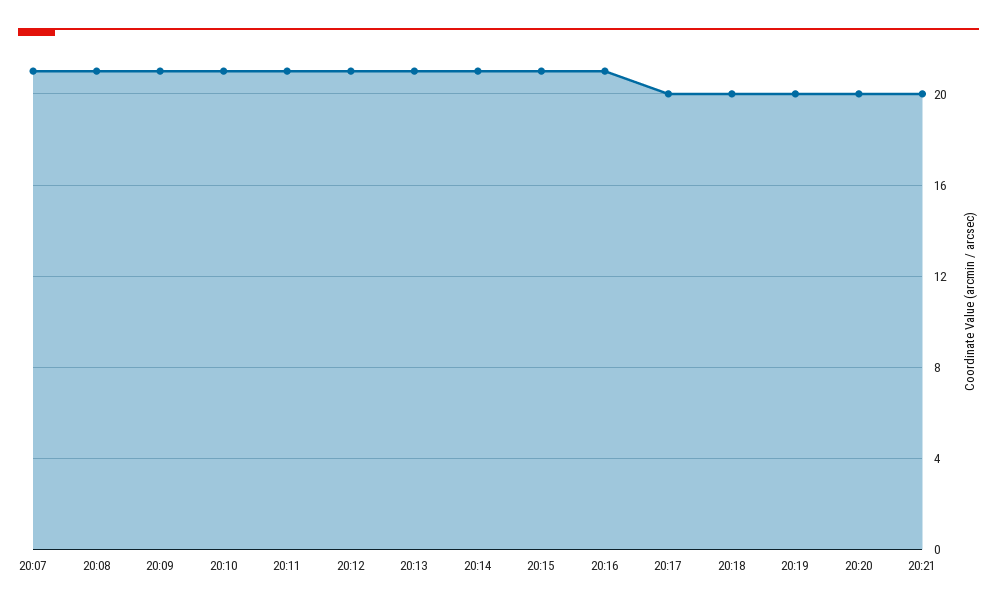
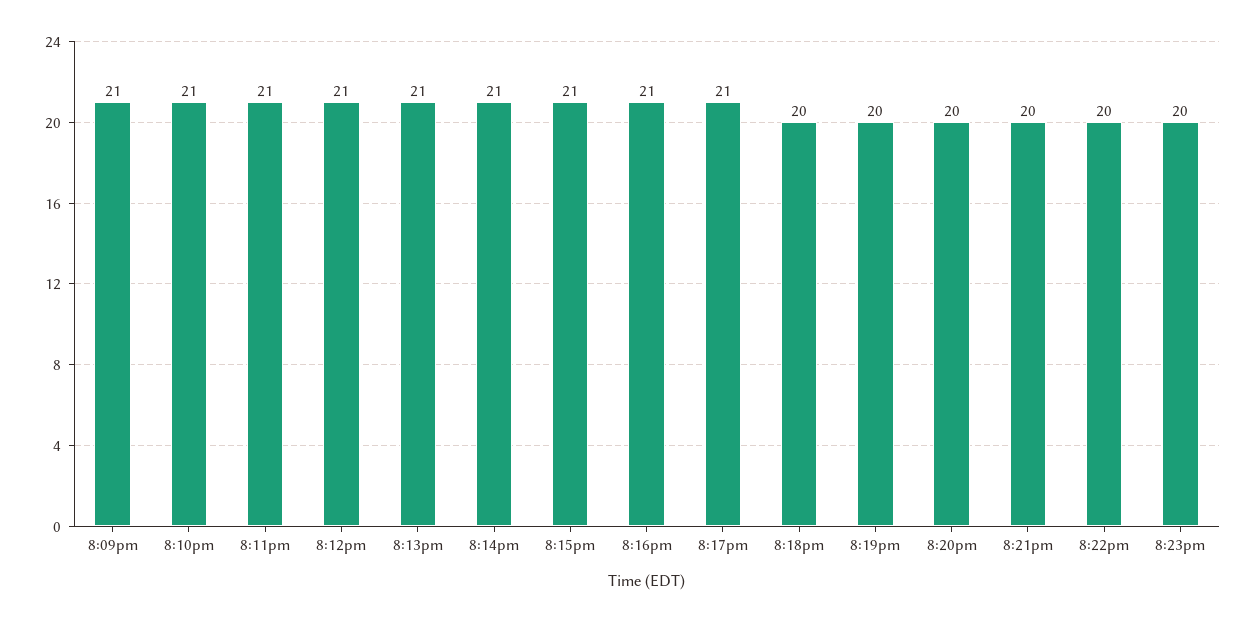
20:07: 21 -> none
20:08: 21 -> none
20:17: 20 -> 21
8:22pm: none -> 20
8:23pm: none -> 20

